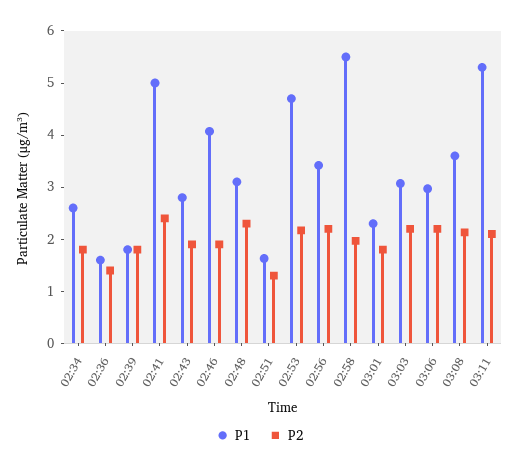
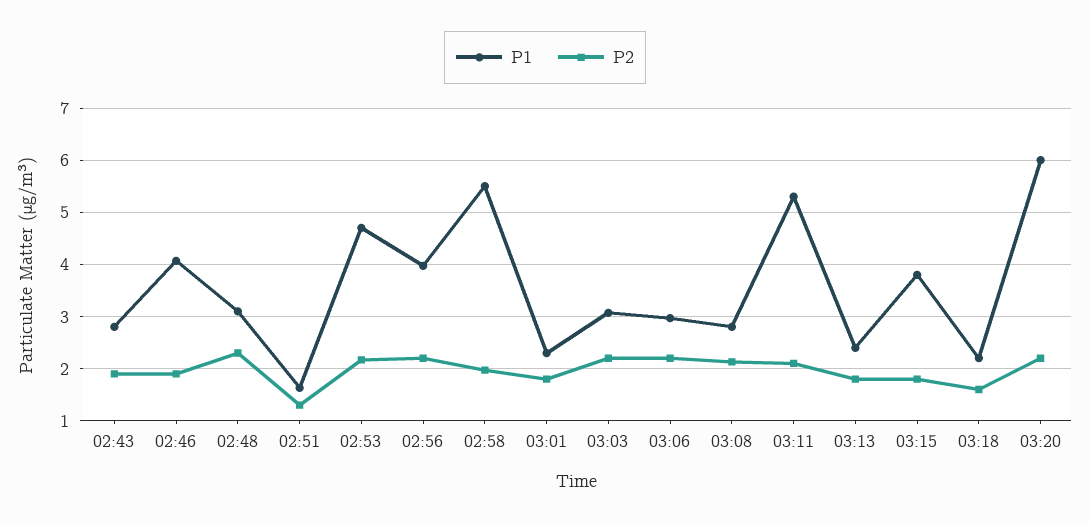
P1, 02:34: 2.6 -> none
P2, 02:34: 1.8 -> none
P1, 02:36: 1.6 -> none
P2, 02:36: 1.4 -> none
P1, 02:39: 1.8 -> none
P2, 02:39: 1.8 -> none
P1, 02:41: 5 -> none
P2, 02:41: 2.4 -> none
P1, 02:56: 3.4 -> 4
P1, 03:08: 3.6 -> 2.8
P1, 03:13: none -> 2.4
P2, 03:13: none -> 1.8
P1, 03:15: none -> 3.8
P2, 03:15: none -> 1.8
P1, 03:18: none -> 2.2
P2, 03:18: none -> 1.6
P1, 03:20: none -> 6
P2, 03:20: none -> 2.2

